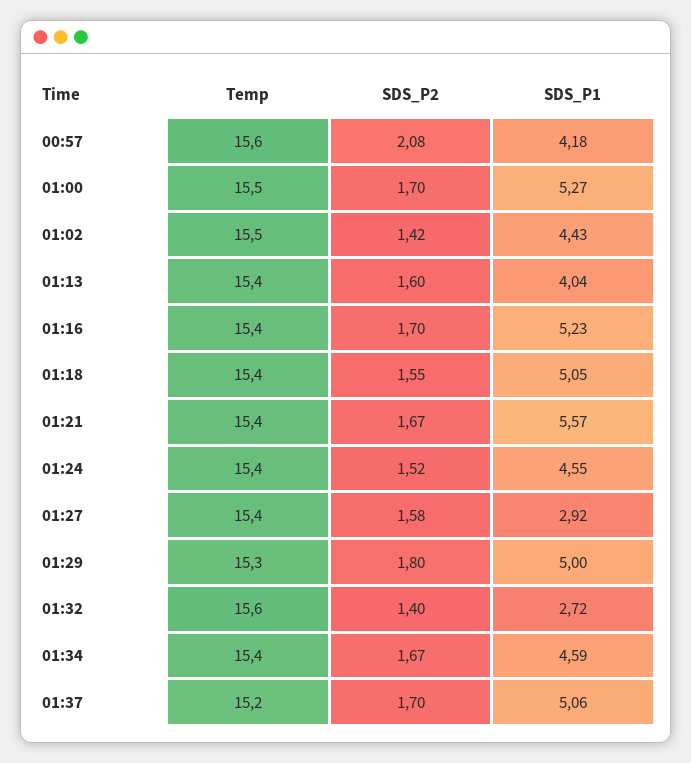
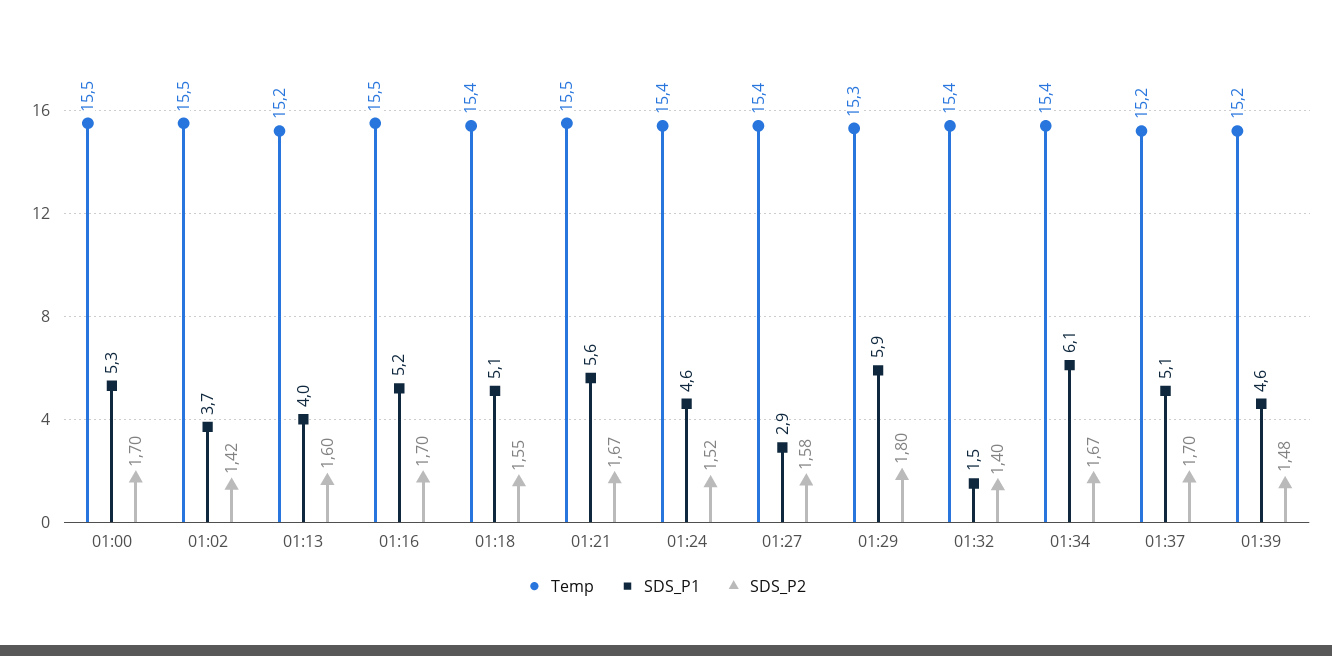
Temp, 00:57: 15.6 -> none
SDS_P2, 00:57: 2.08 -> none
SDS_P1, 00:57: 4.18 -> none
SDS_P1, 01:02: 4.43 -> 3.7
Temp, 01:13: 15.4 -> 15.2
Temp, 01:16: 15.4 -> 15.5
Temp, 01:21: 15.4 -> 15.5
SDS_P1, 01:29: 5 -> 5.9
Temp, 01:32: 15.6 -> 15.4
SDS_P1, 01:32: 2.72 -> 1.5
SDS_P1, 01:34: 4.59 -> 6.1
Temp, 01:39: none -> 15.2
SDS_P1, 01:39: none -> 4.6
SDS_P2, 01:39: none -> 1.48

